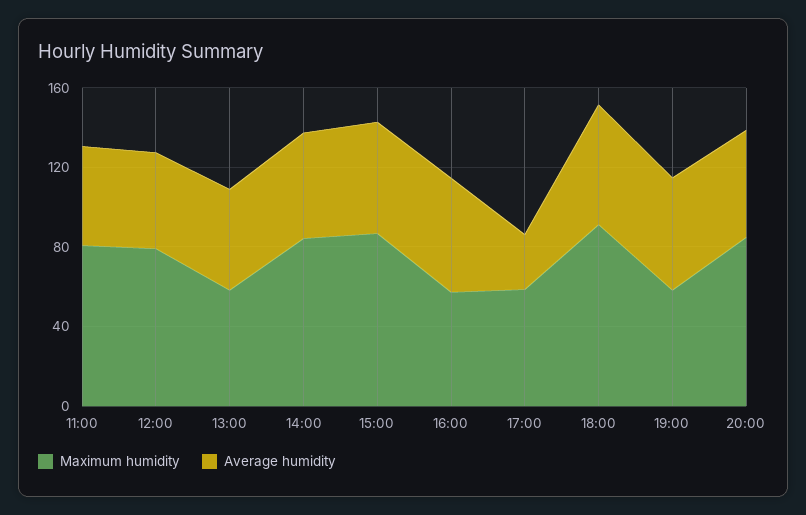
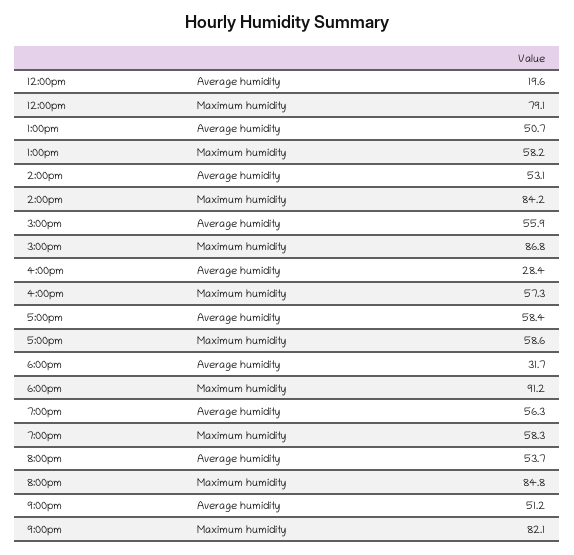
Maximum humidity, 11:00: 80 -> none
Average humidity, 11:00: 50 -> none
Average humidity, 12:00: 50 -> 19.6
Average humidity, 16:00: 60 -> 28.4
Average humidity, 17:00: 30 -> 58.4
Average humidity, 18:00: 60 -> 31.7
Average humidity, 9:00pm: none -> 51.2
Maximum humidity, 9:00pm: none -> 82.1

